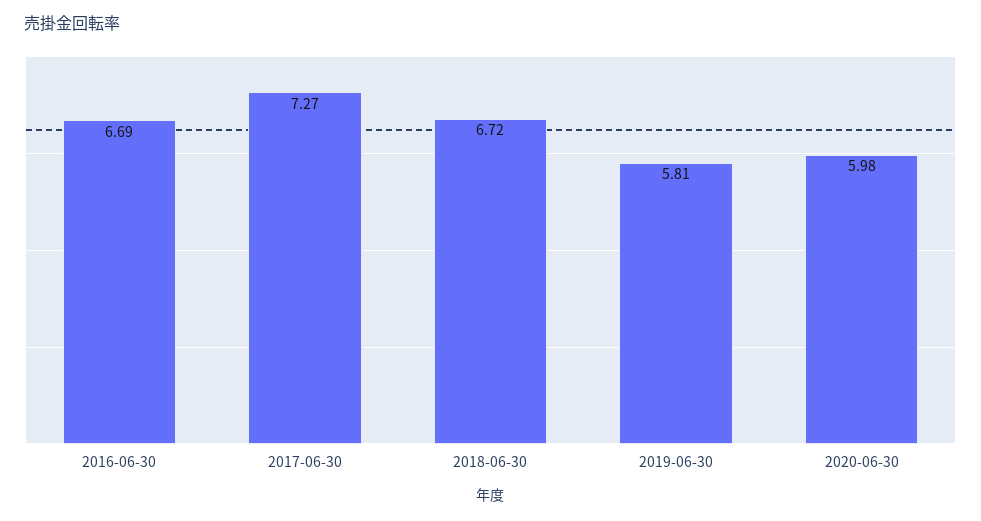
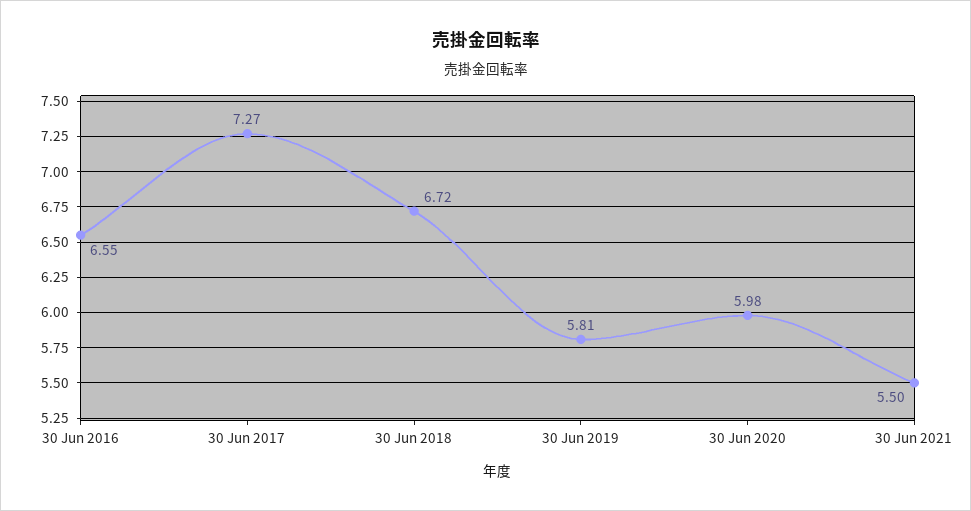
2016-06-30: 6.69 -> 6.55
30 Jun 2021: none -> 5.5

